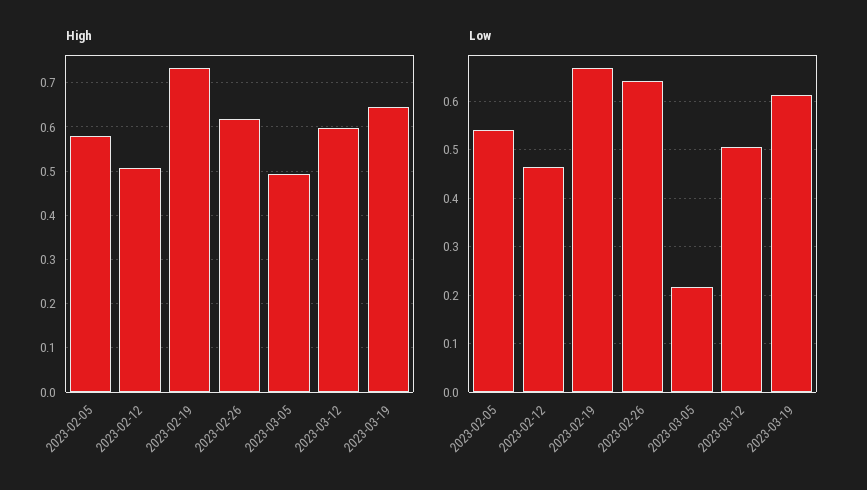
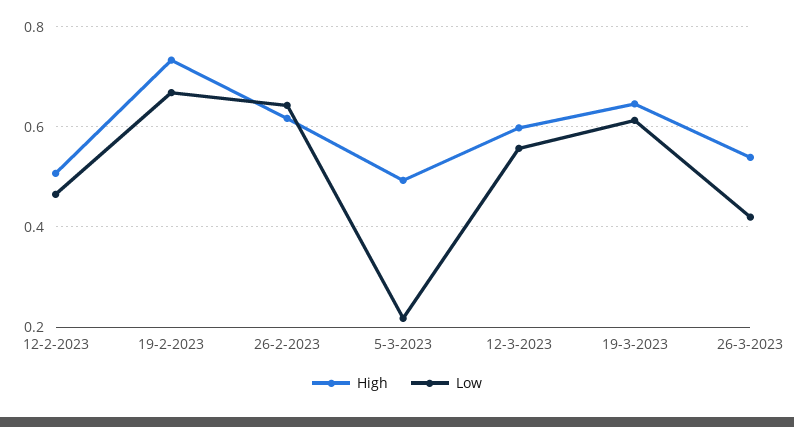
High, 2023-02-05: 0.58 -> none
Low, 2023-02-05: 0.54 -> none
Low, 2023-03-12: 0.5 -> 0.56
High, 26-3-2023: none -> 0.54
Low, 26-3-2023: none -> 0.42

